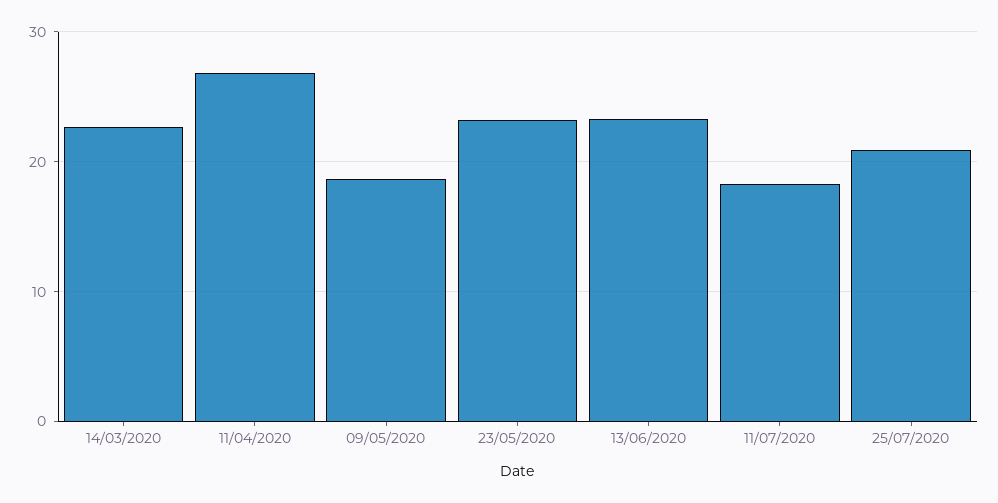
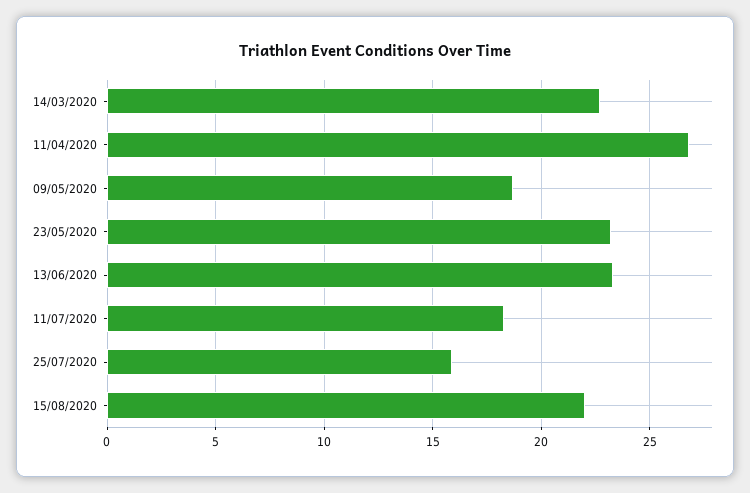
25/07/2020: 21 -> 16
15/08/2020: none -> 22

